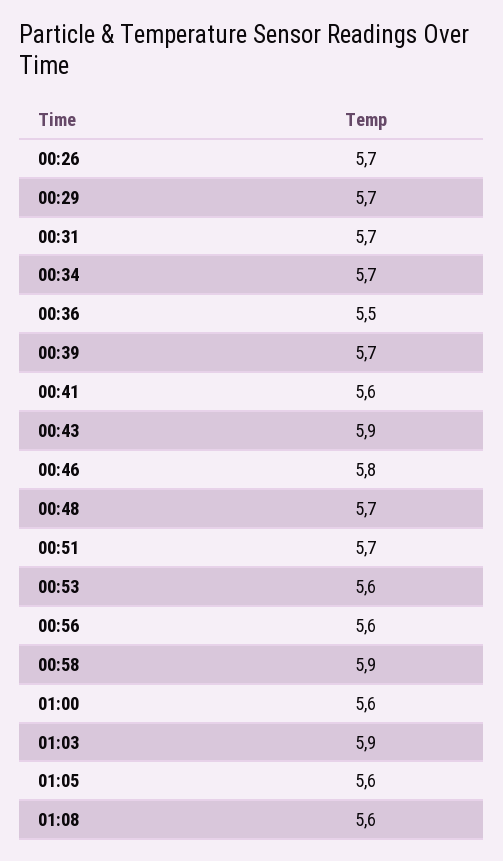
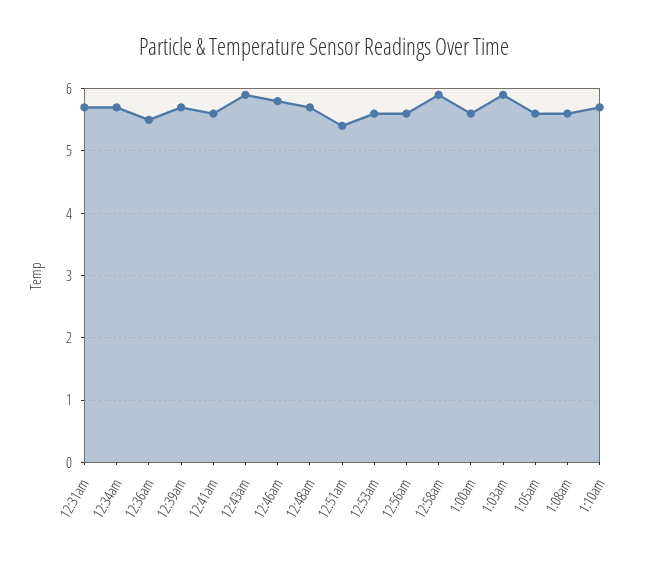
00:26: 5.7 -> none
00:29: 5.7 -> none
00:51: 5.7 -> 5.4
1:10am: none -> 5.7

